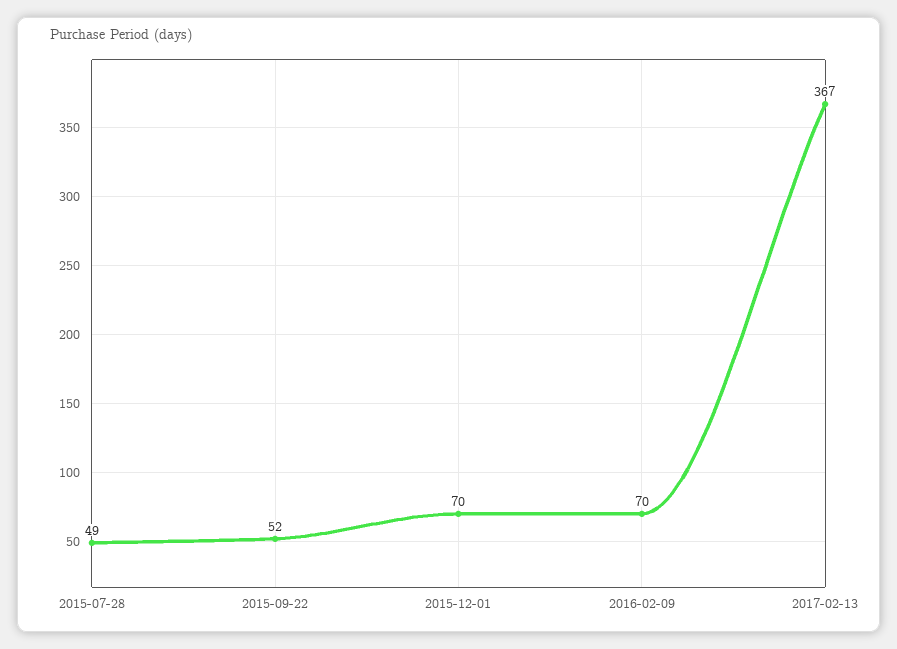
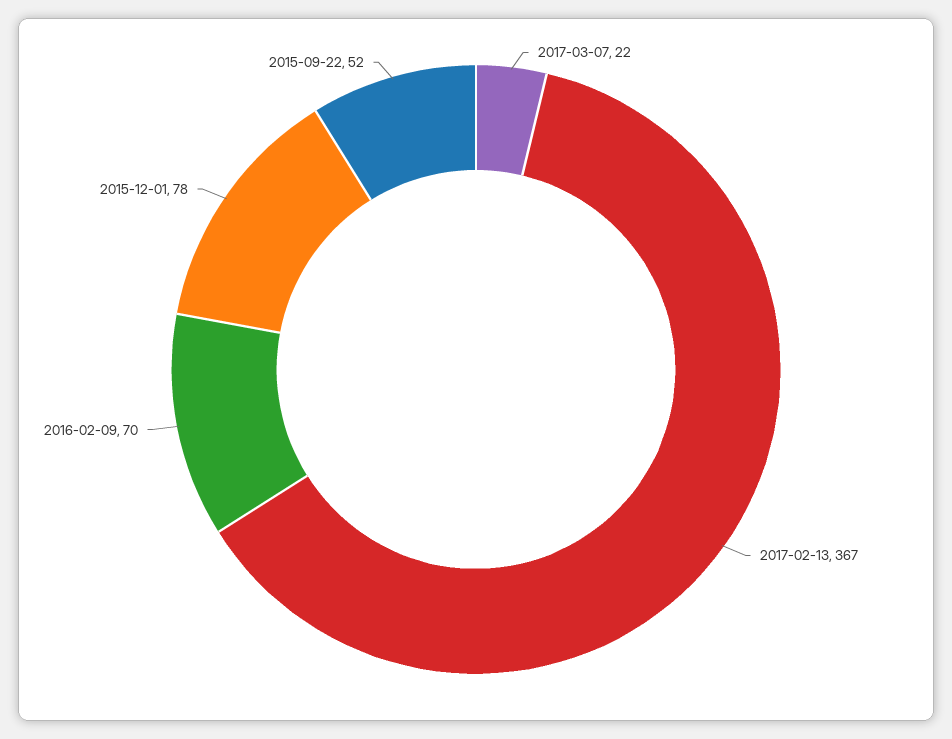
2015-07-28: 49 -> none
2015-12-01: 70 -> 78
2017-03-07: none -> 22

